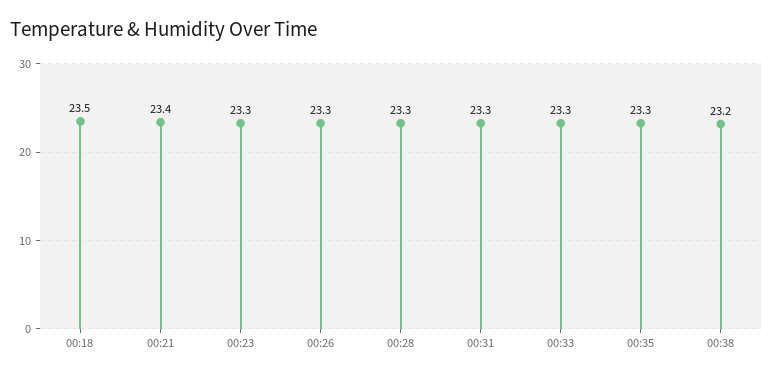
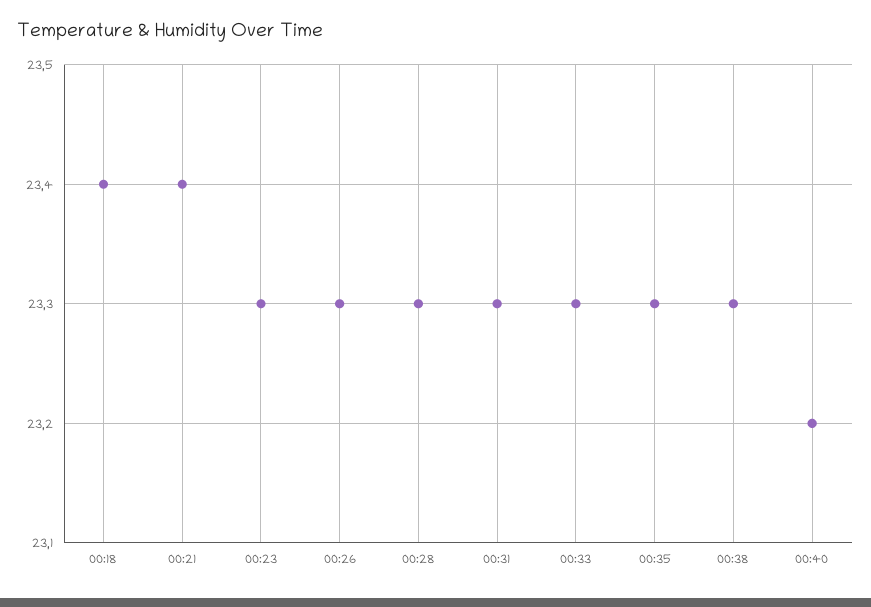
00:18: 23.5 -> 23.4
00:38: 23.2 -> 23.3
00:40: none -> 23.2

